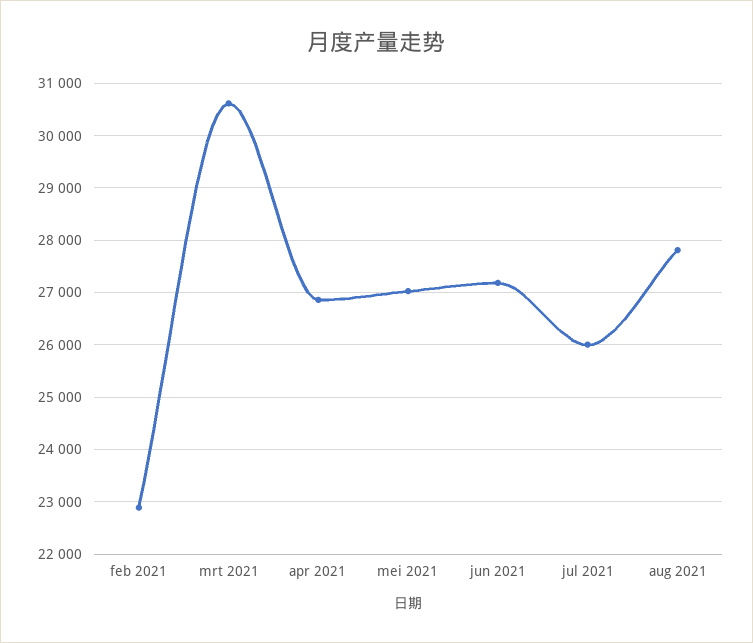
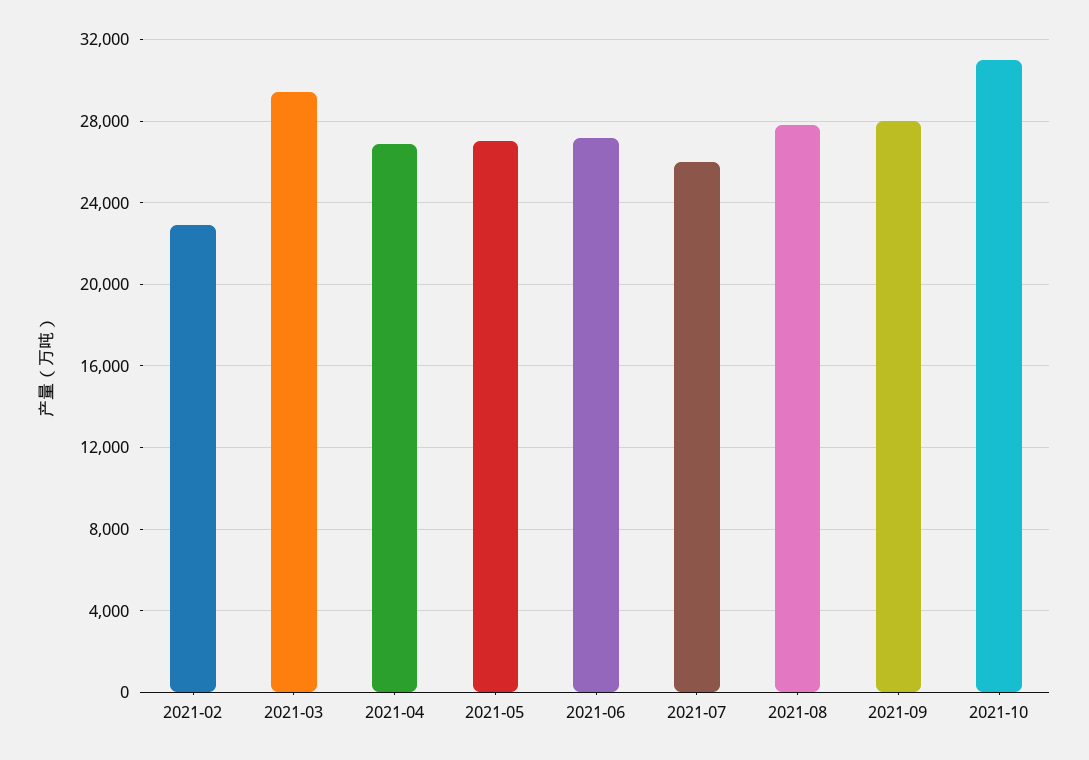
mrt 2021: 30600 -> 29500
2021-09: none -> 28000
2021-10: none -> 31000

